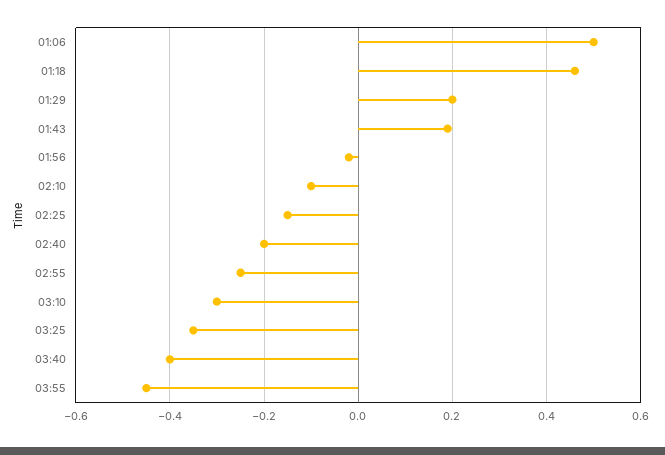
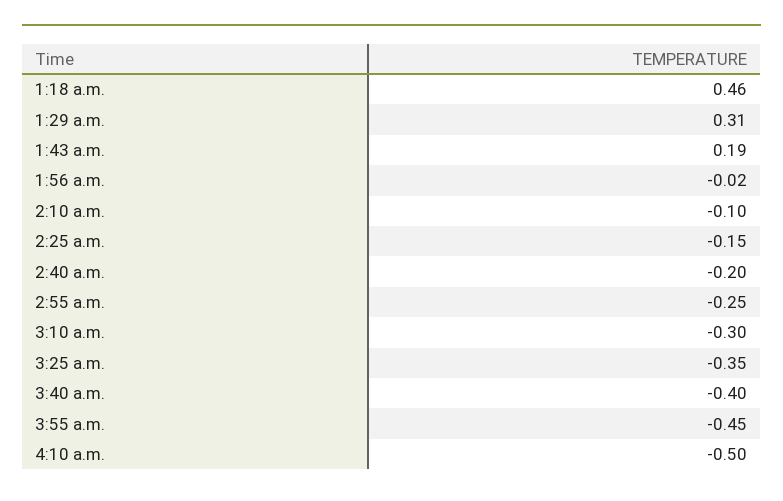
01:06: 0.5 -> none
01:29: 0.2 -> 0.31
4:10 a.m.: none -> -0.5

